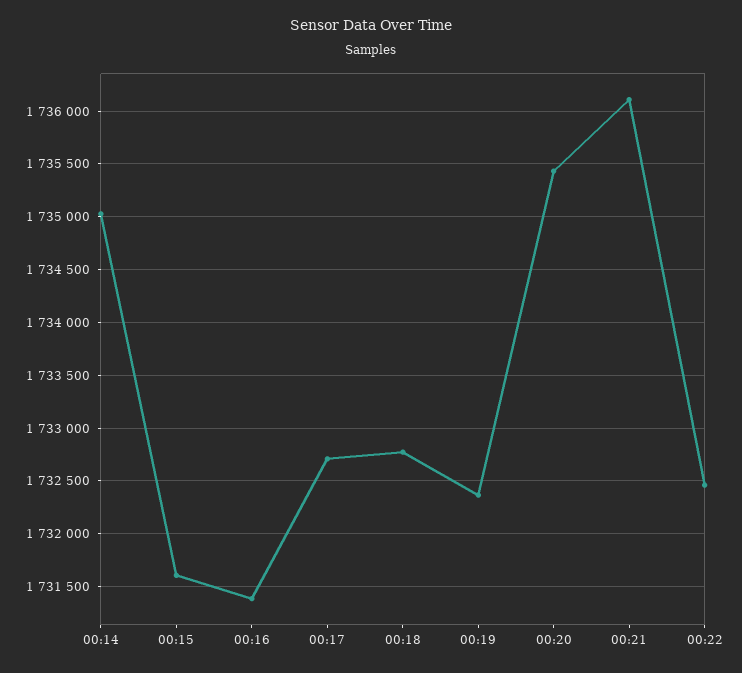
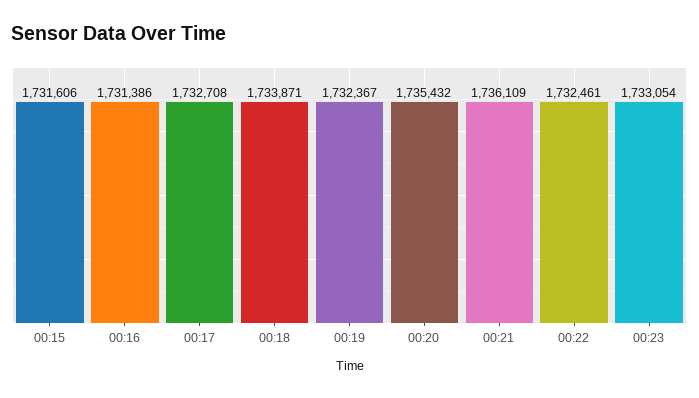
00:14: 1735000 -> none
00:18: 1732800 -> 1733871
00:23: none -> 1733054

